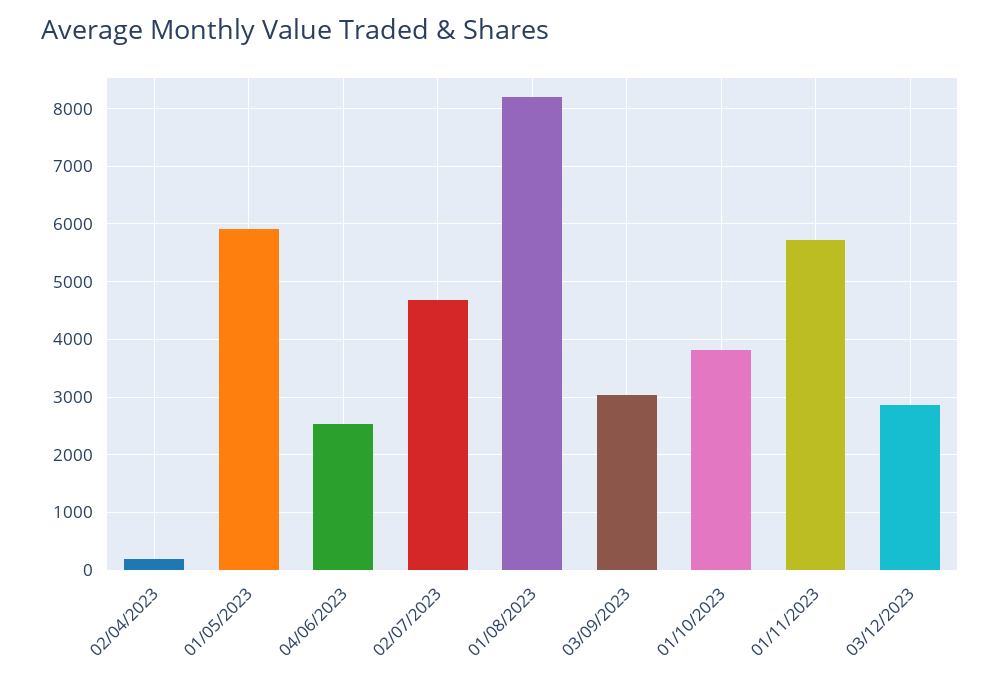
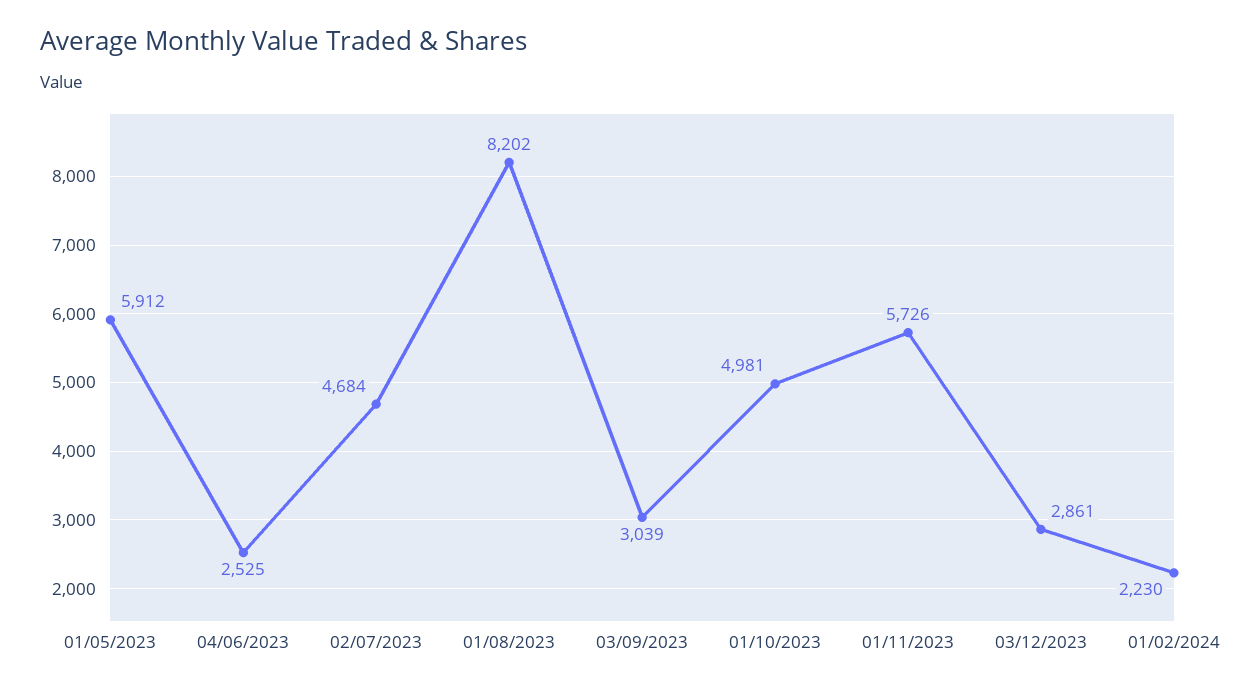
02/04/2023: 200 -> none
01/10/2023: 3800 -> 4981
01/02/2024: none -> 2230

